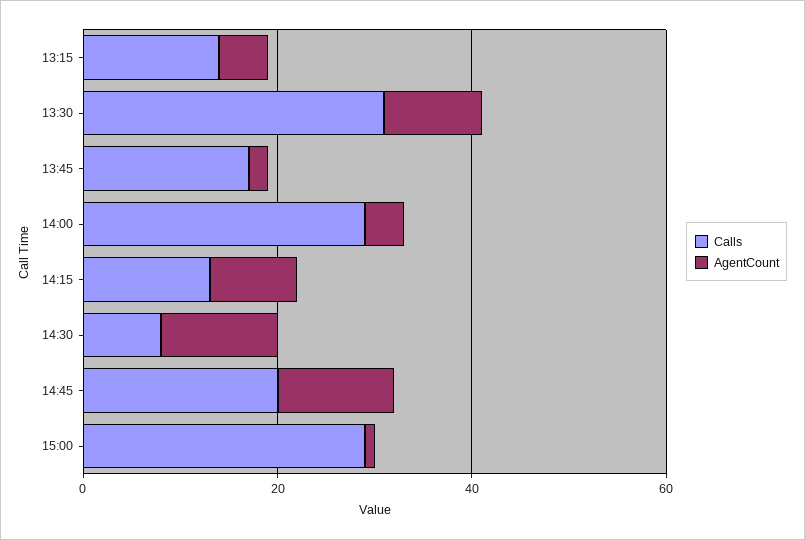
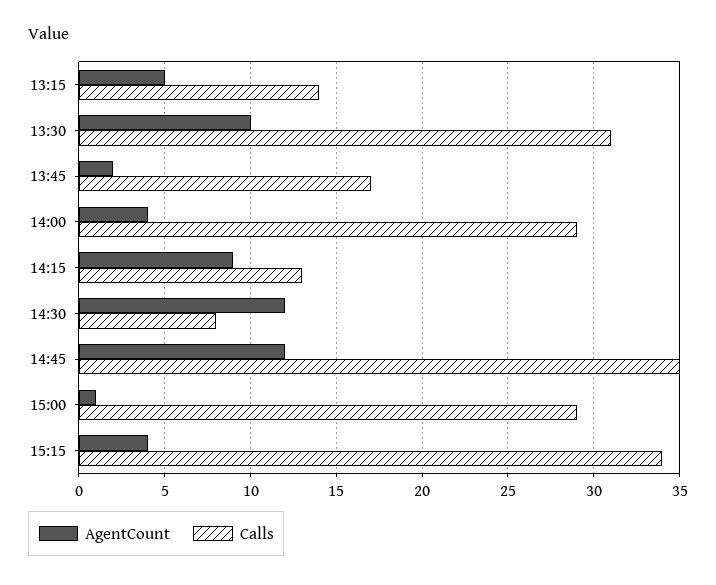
Calls, 14:45: 20 -> 35
AgentCount, 15:15: none -> 4
Calls, 15:15: none -> 34

